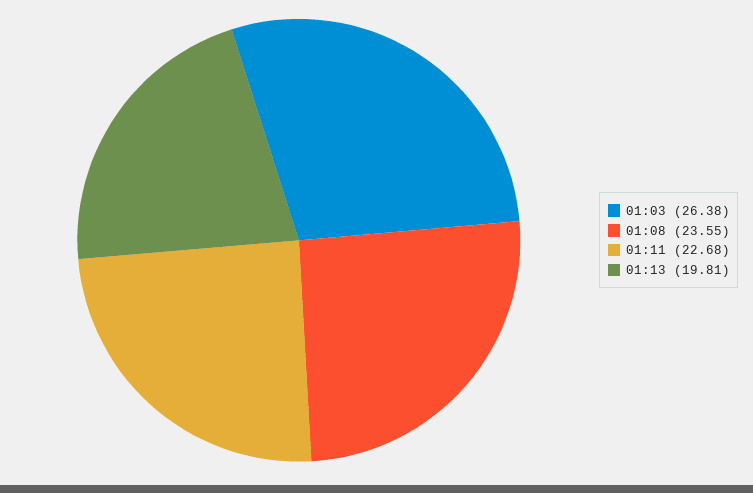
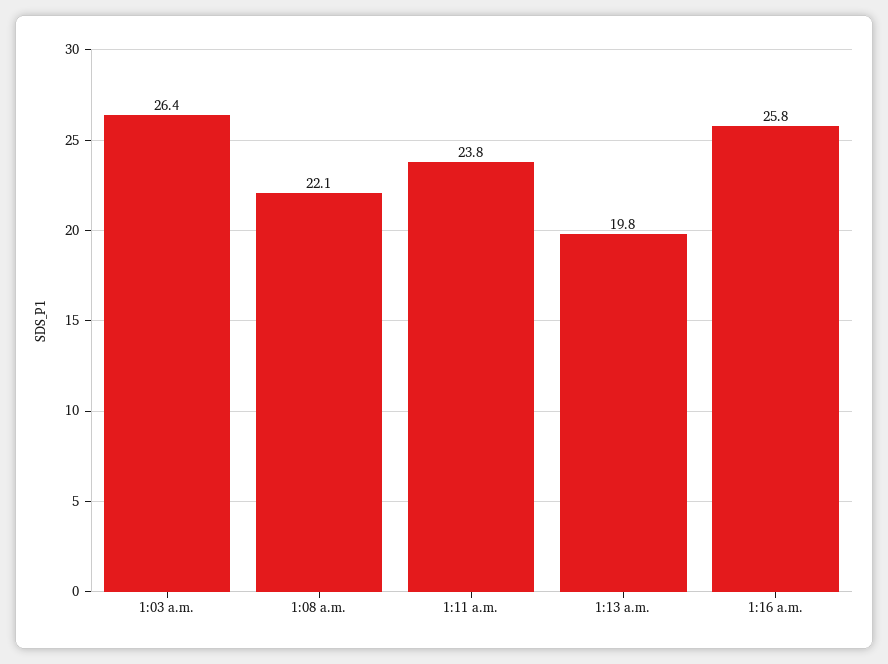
01:08: 23.55 -> 22.1
01:11: 22.68 -> 23.8
1:16 a.m.: none -> 25.8

